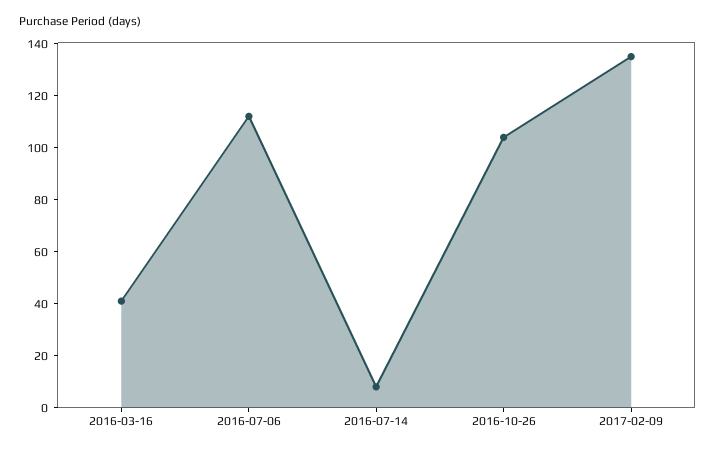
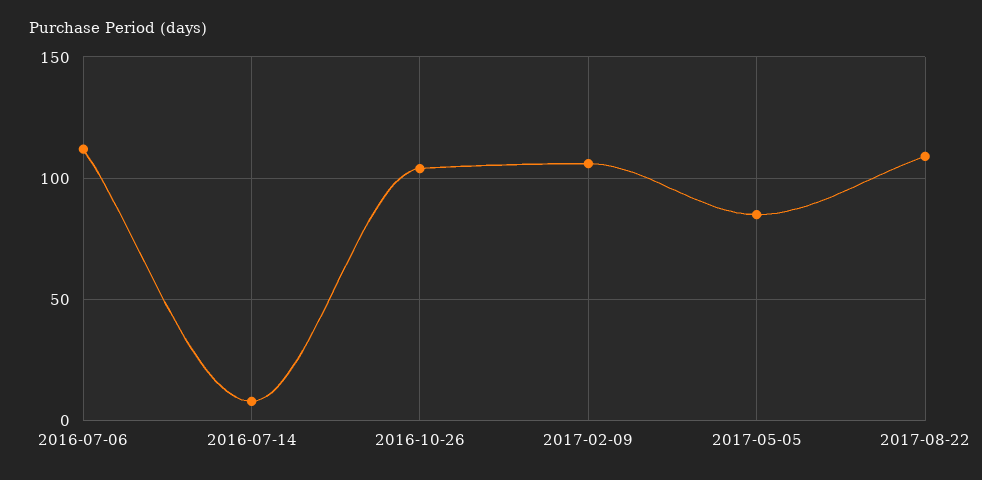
2016-03-16: 40 -> none
2017-02-09: 135 -> 105
2017-05-05: none -> 85
2017-08-22: none -> 110

